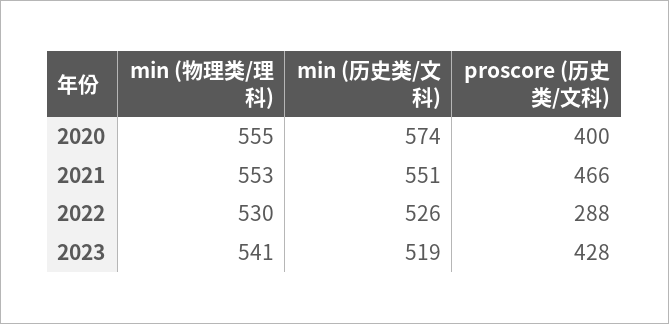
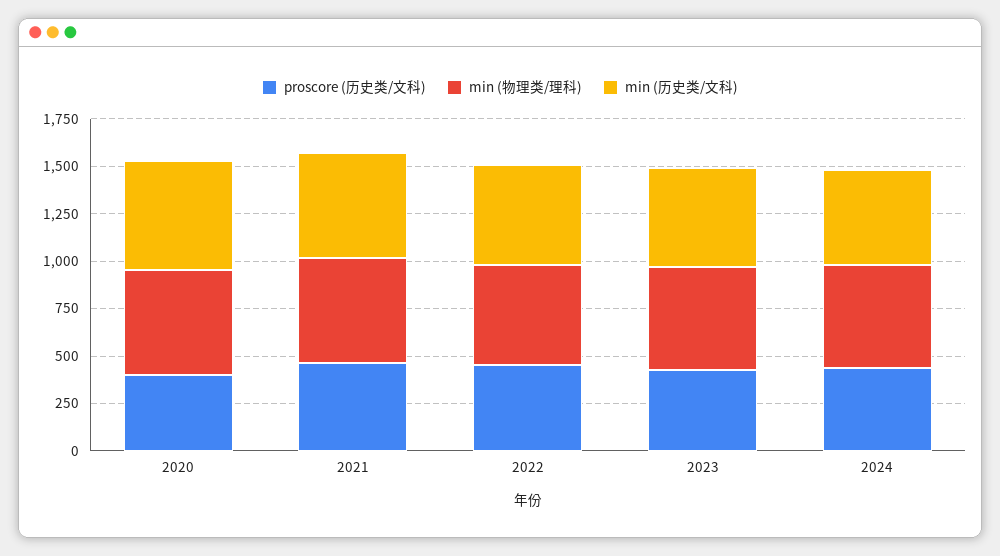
proscore (历史类/文科), 2022: 288 -> 450
proscore (历史类/文科), 2024: none -> 450
min (物理类/理科), 2024: none -> 550
min (历史类/文科), 2024: none -> 500

